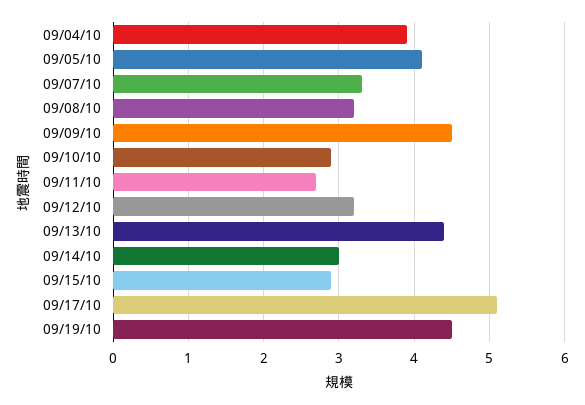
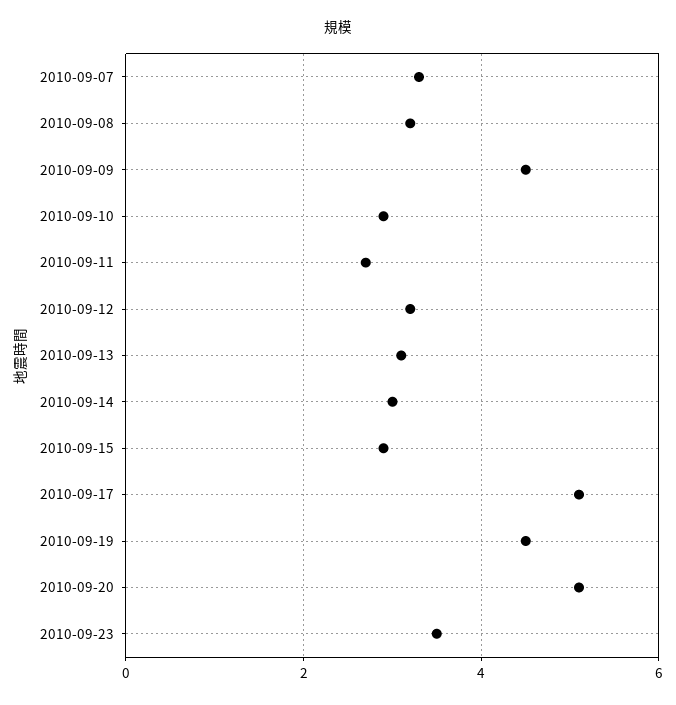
09/04/10: 3.9 -> none
09/05/10: 4.1 -> none
09/13/10: 4.4 -> 3
2010-09-20: none -> 5
2010-09-23: none -> 3.5

